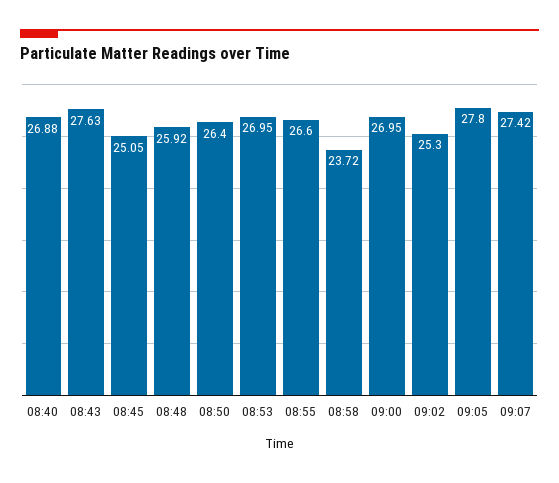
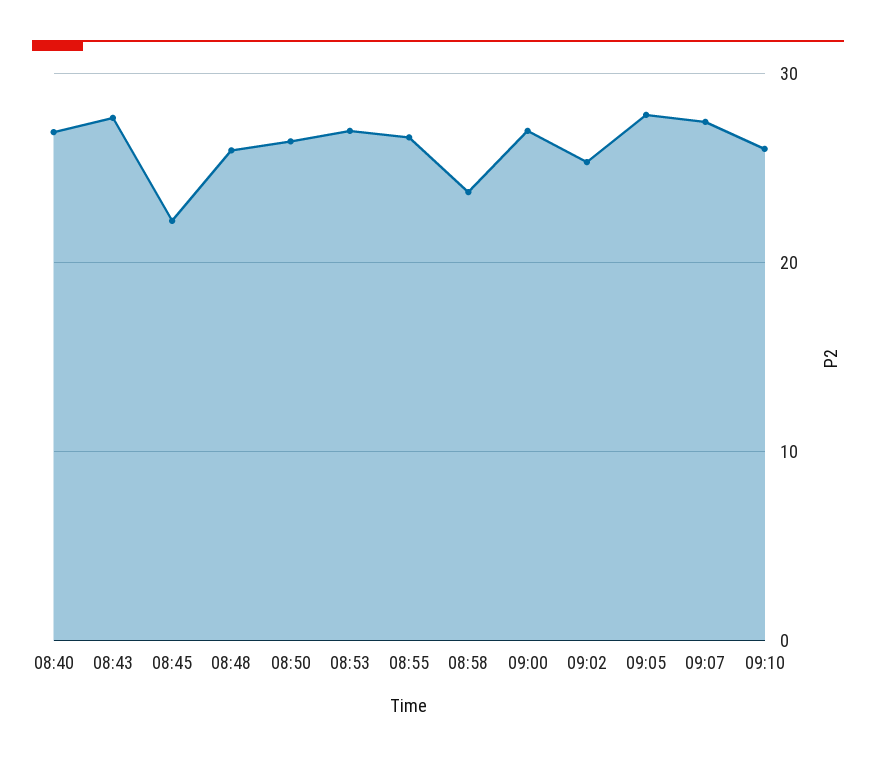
08:45: 25.05 -> 22
09:10: none -> 26

